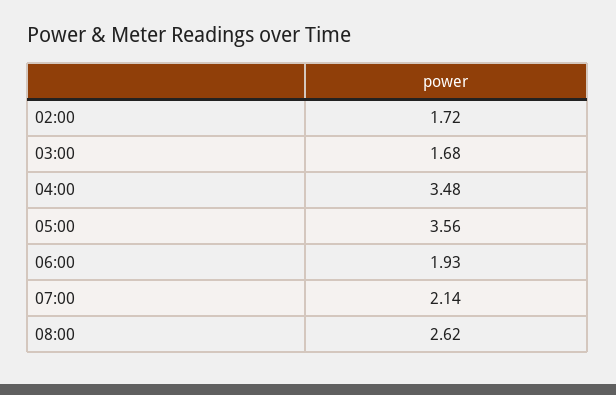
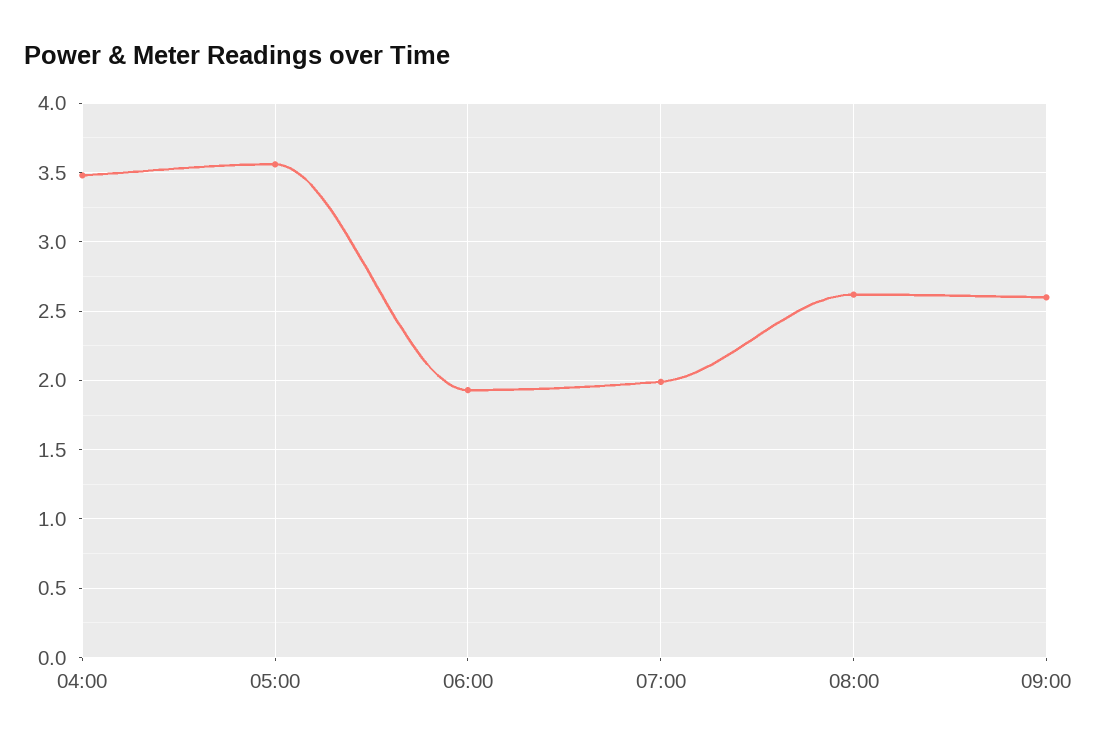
02:00: 1.72 -> none
03:00: 1.68 -> none
07:00: 2.14 -> 2
09:00: none -> 2.6

